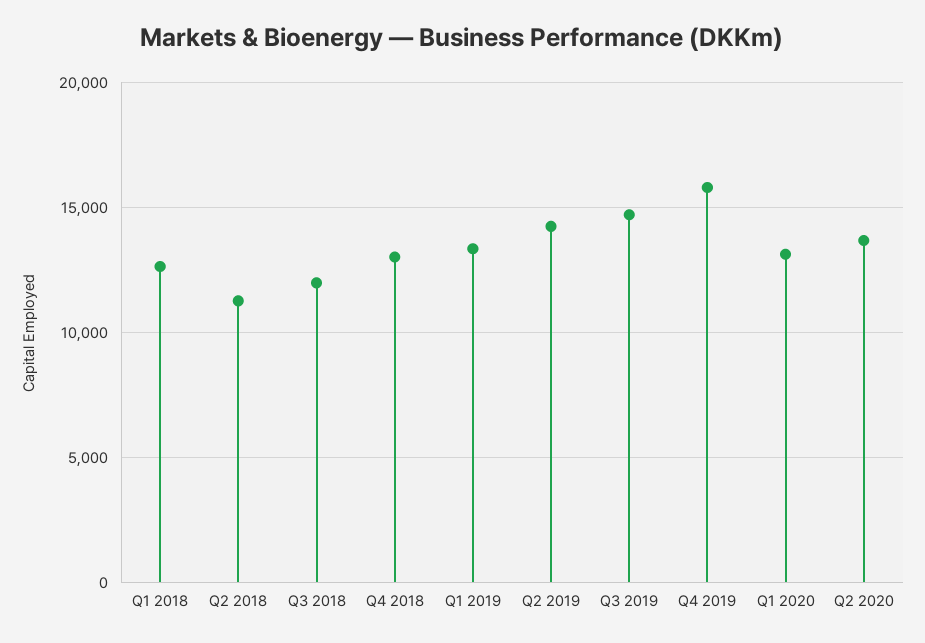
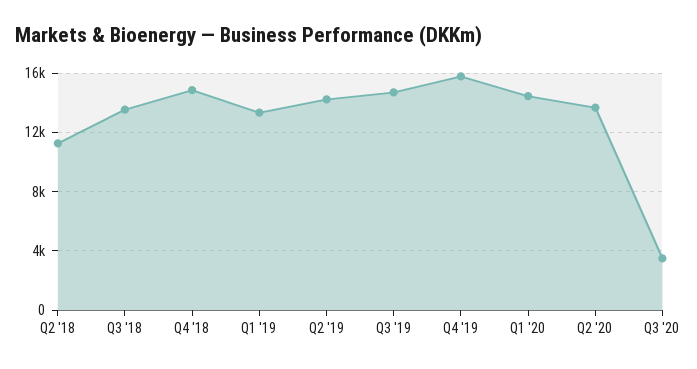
Q1 2018: 12500 -> none
Q3 2018: 12000 -> 13500
Q4 2018: 13000 -> 15000
Q1 2020: 13000 -> 14500
Q3 '20: none -> 3500

